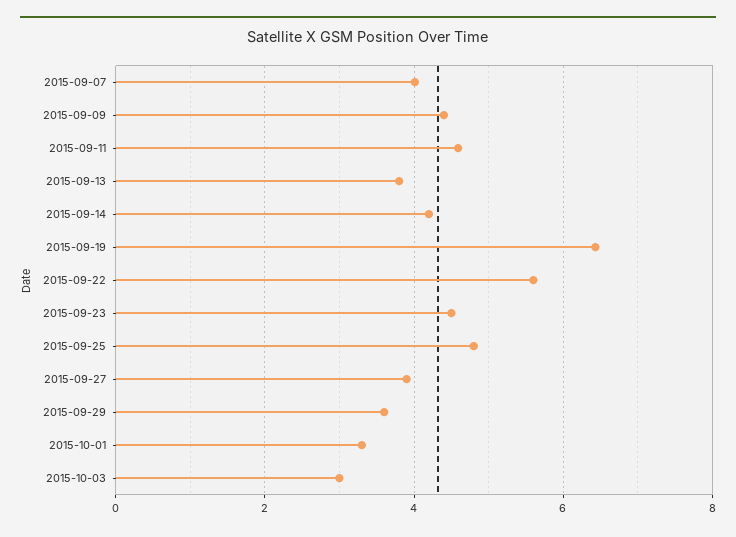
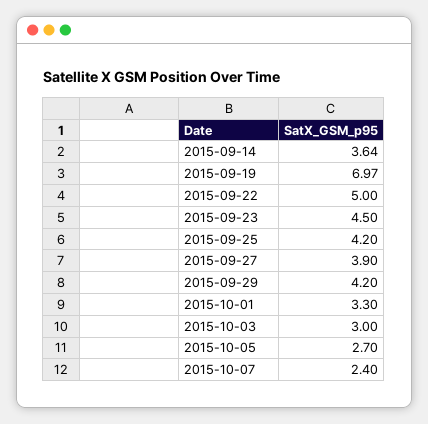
2015-09-07: 4 -> none
2015-09-09: 4.4 -> none
2015-09-11: 4.6 -> none
2015-09-13: 3.8 -> none
2015-09-14: 4.2 -> 3.64
2015-09-19: 6.4 -> 6.97
2015-09-22: 5.6 -> 5
2015-09-25: 4.8 -> 4.2
2015-09-29: 3.6 -> 4.2
2015-10-05: none -> 2.7
2015-10-07: none -> 2.4

